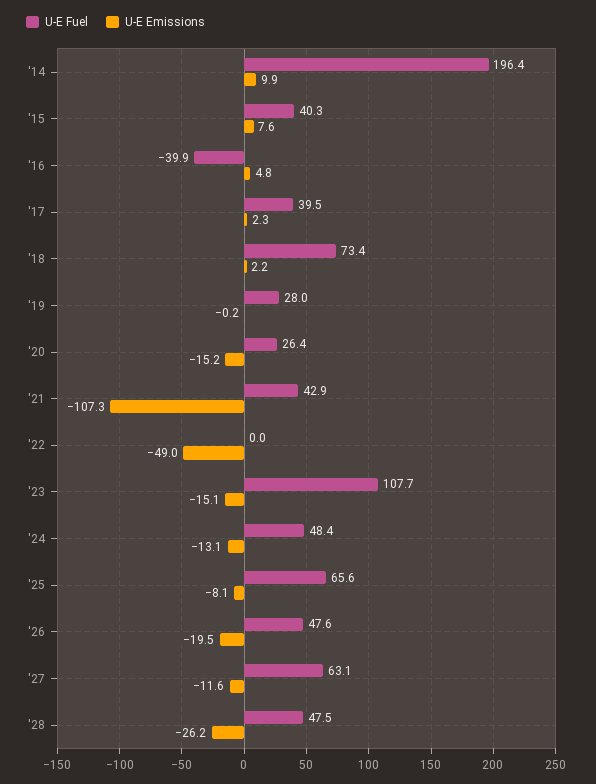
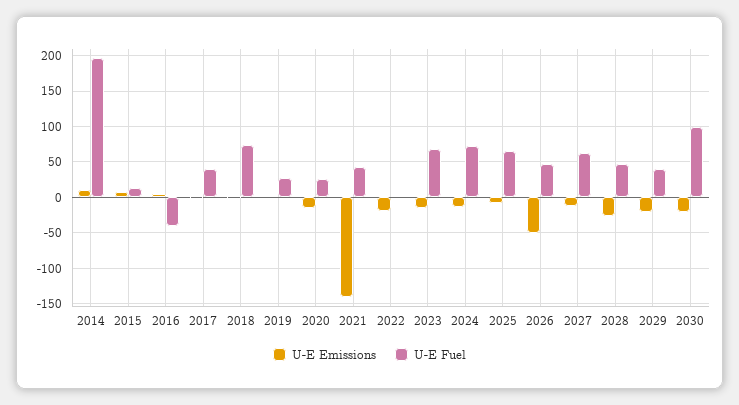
U-E Fuel, '15: 40.3 -> 10
U-E Emissions, '21: -107.3 -> -140
U-E Emissions, '22: -49 -> -20
U-E Fuel, '23: 107.7 -> 70
U-E Fuel, '24: 48.4 -> 70
U-E Emissions, '26: -19.5 -> -50
U-E Emissions, 2029: none -> -20
U-E Fuel, 2029: none -> 40
U-E Emissions, 2030: none -> -20
U-E Fuel, 2030: none -> 100

